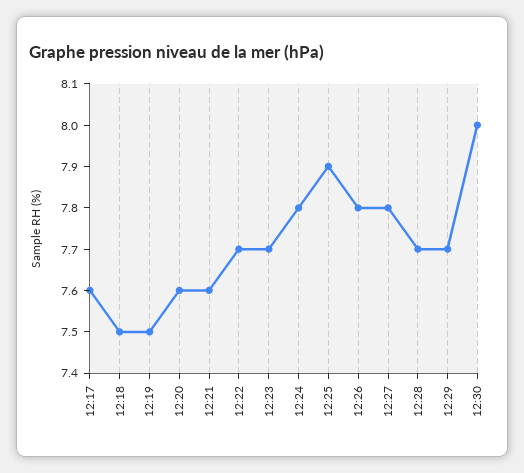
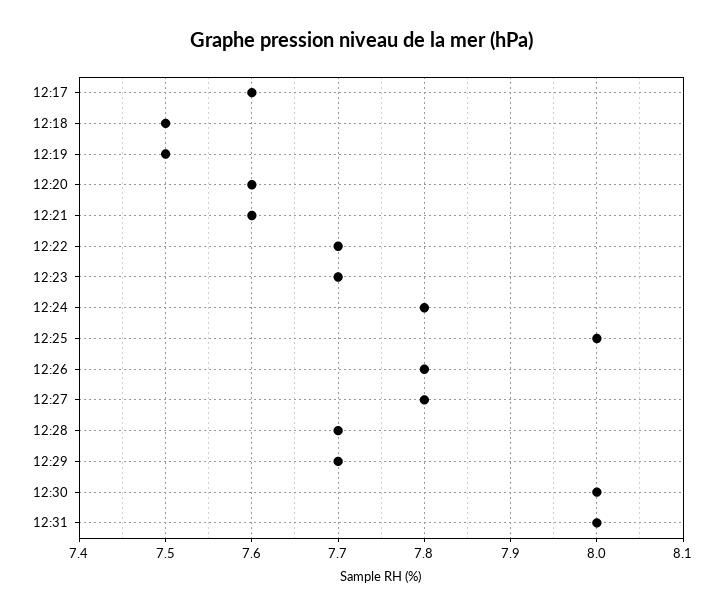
12:25: 7.9 -> 8
12:31: none -> 8

